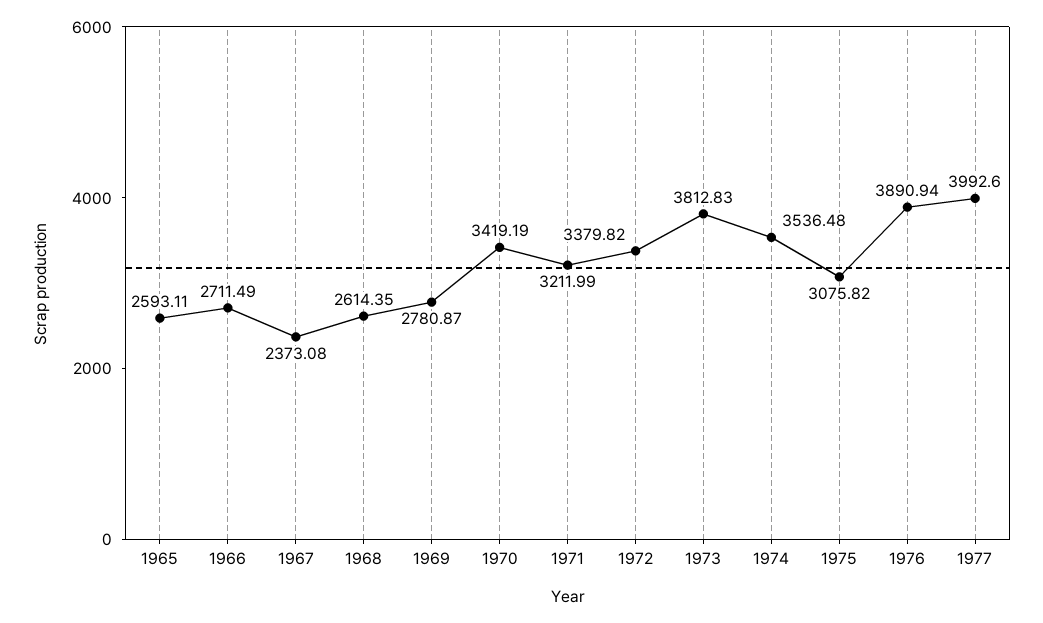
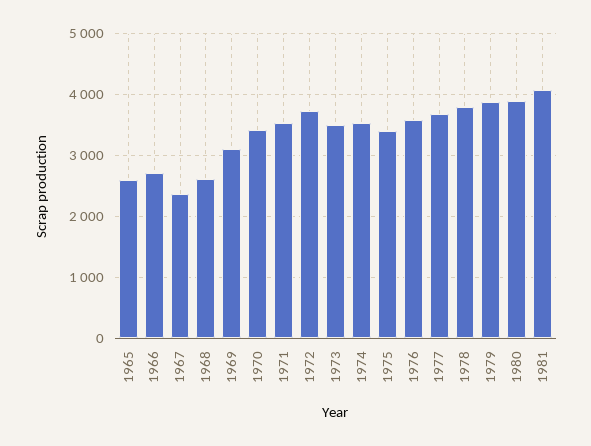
1969: 2780.87 -> 3100
1971: 3211.99 -> 3500
1972: 3379.82 -> 3700
1973: 3812.83 -> 3500
1975: 3075.82 -> 3400
1976: 3890.94 -> 3600
1977: 3992.6 -> 3700
1978: none -> 3800
1979: none -> 3900
1980: none -> 3900
1981: none -> 4100

